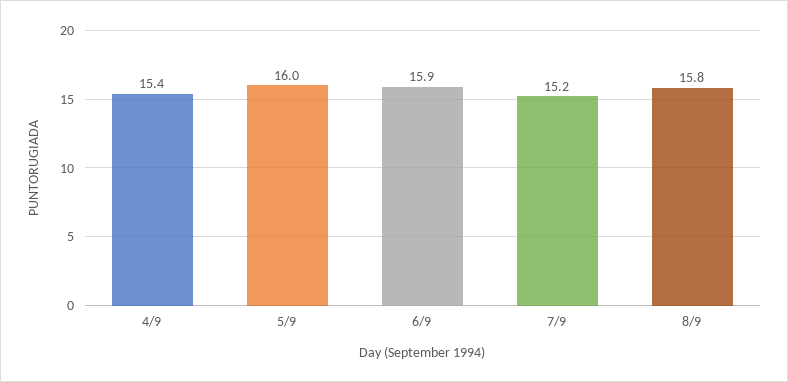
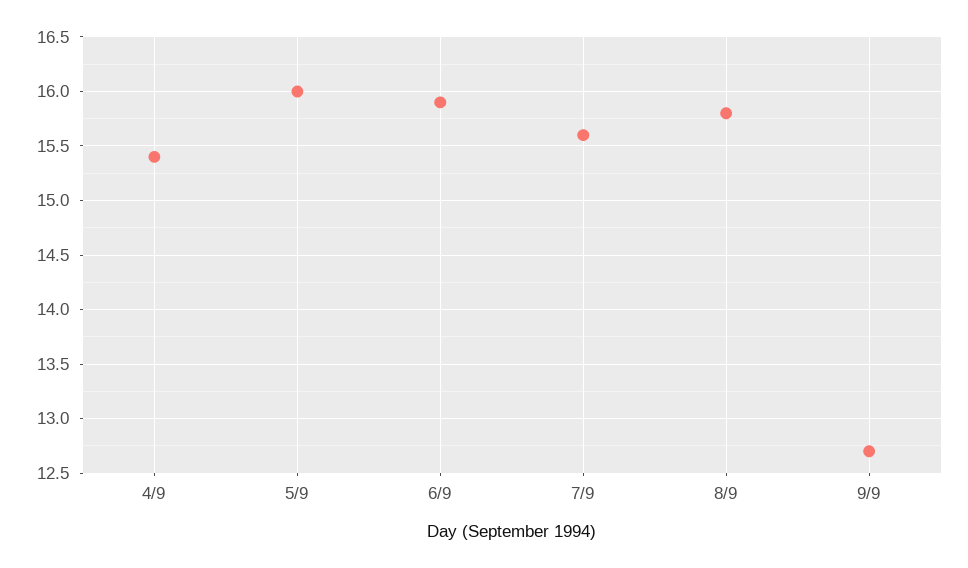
7/9: 15.2 -> 15.6
9/9: none -> 12.7

